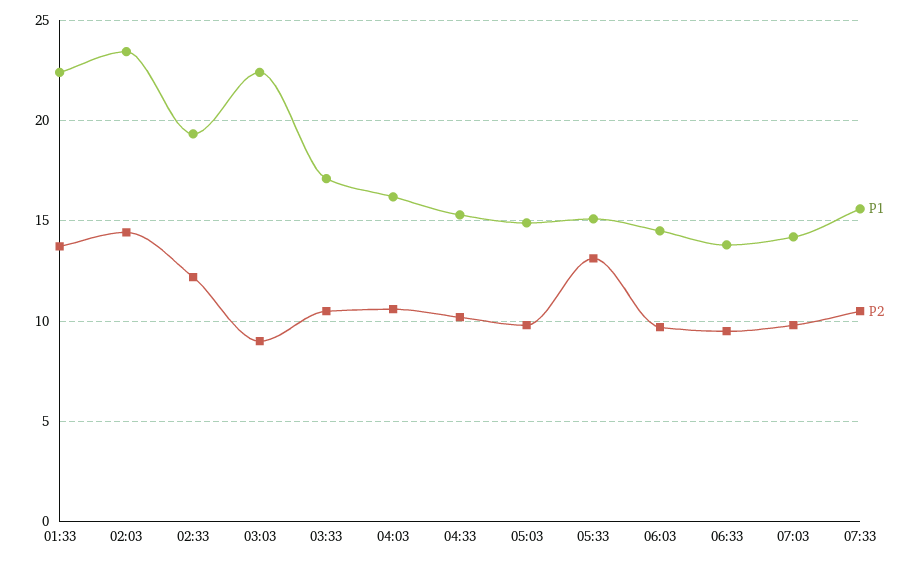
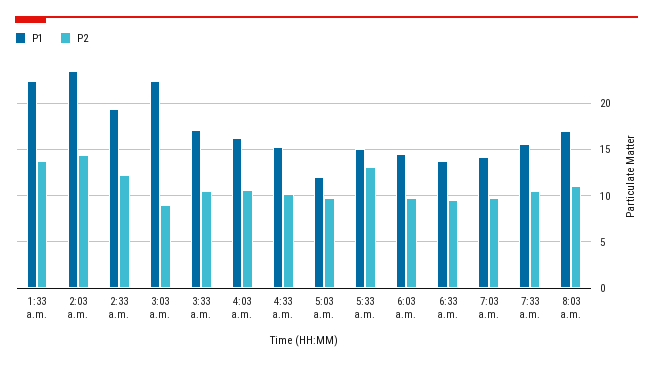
P1, 05:03: 15 -> 12
P1, 8:03 a.m.: none -> 17
P2, 8:03 a.m.: none -> 11

